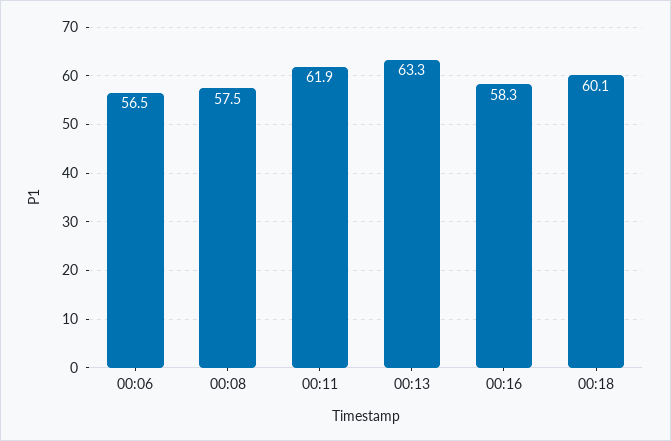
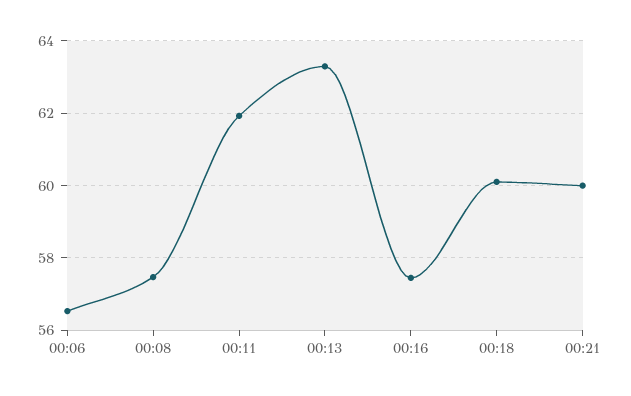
00:16: 58.3 -> 57.4
00:21: none -> 60

